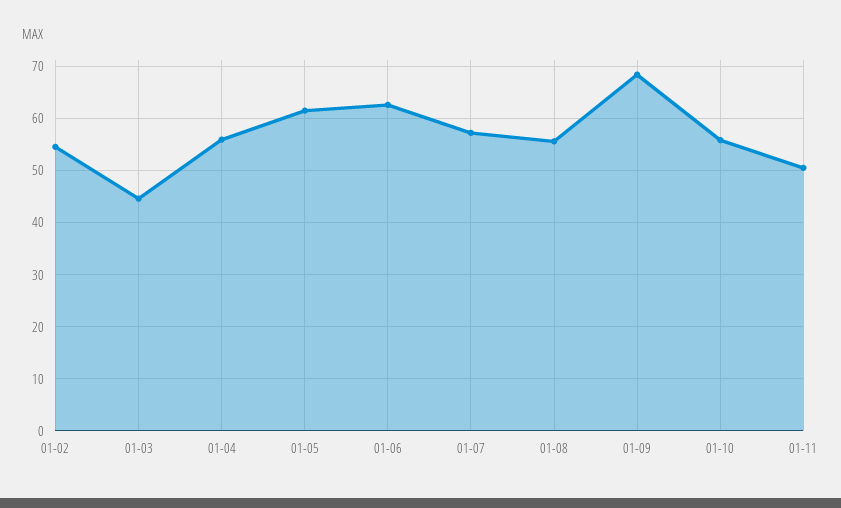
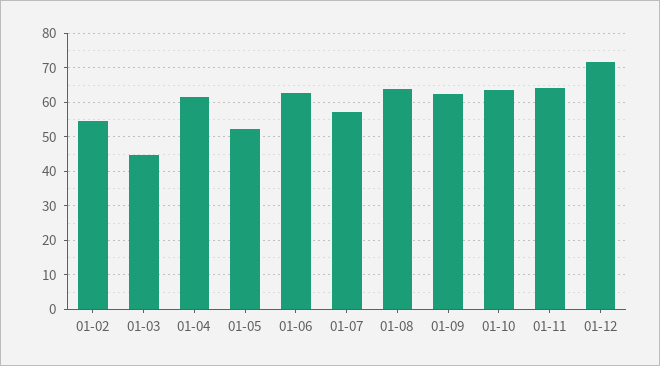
01-04: 56 -> 62
01-05: 62 -> 52
01-08: 56 -> 64
01-09: 68 -> 62
01-10: 56 -> 64
01-11: 50 -> 64
01-12: none -> 72

